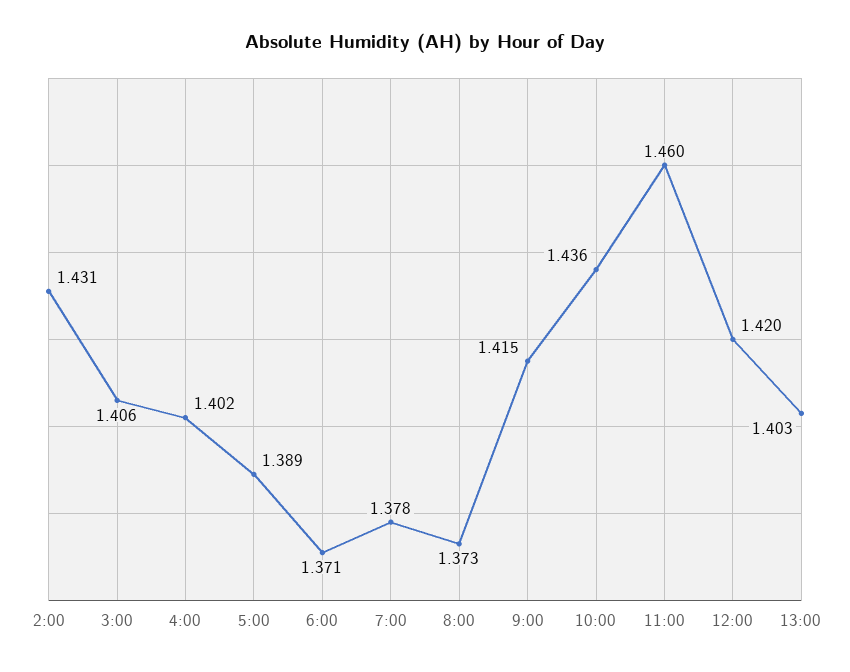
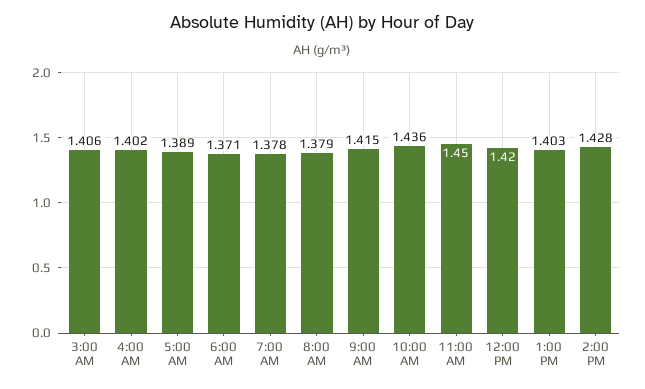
2:00: 1.431 -> none
8:00: 1.373 -> 1.379
11:00: 1.46 -> 1.45
2:00 PM: none -> 1.428

